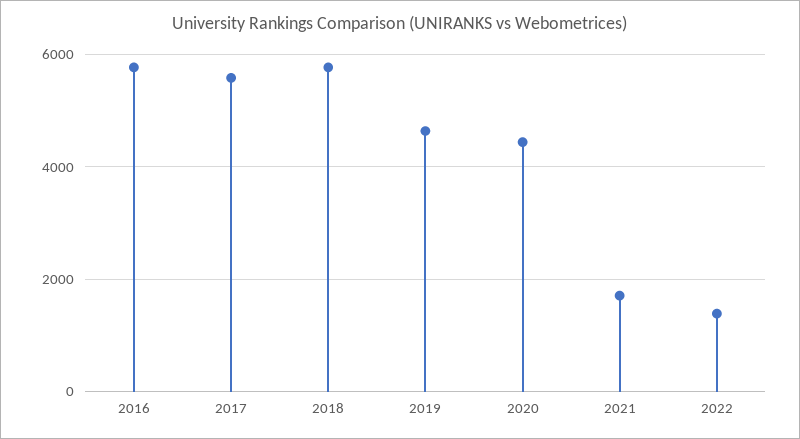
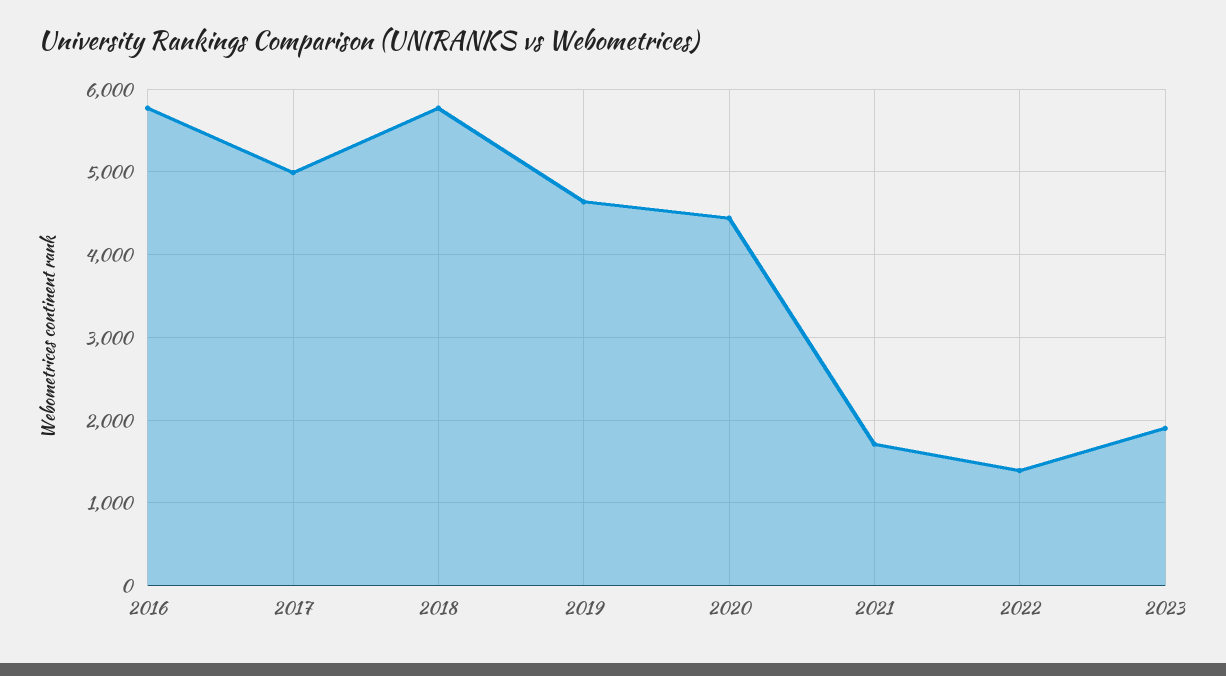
2017: 5600 -> 5000
2023: none -> 1900

